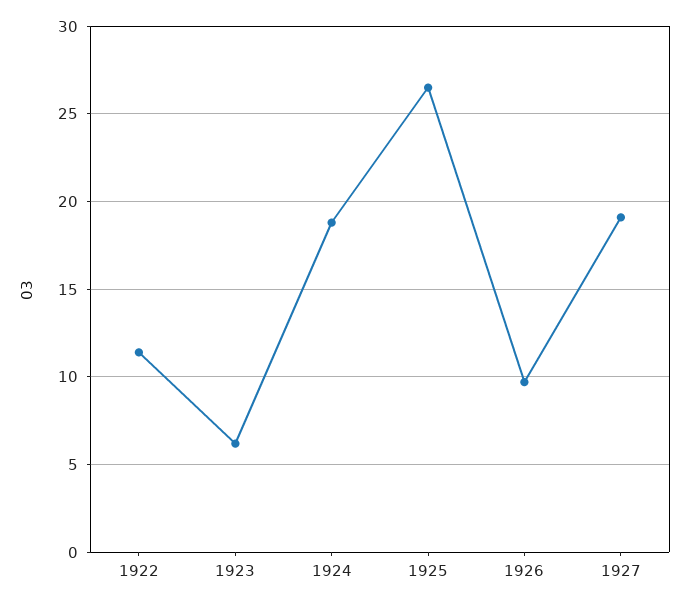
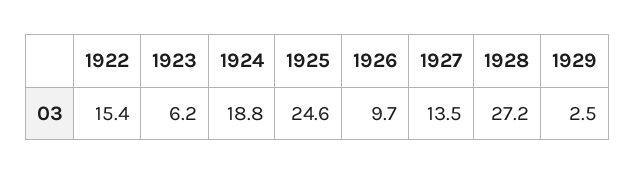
1922: 11.5 -> 15.4
1925: 26.5 -> 24.6
1927: 19 -> 13.5
1928: none -> 27.2
1929: none -> 2.5

